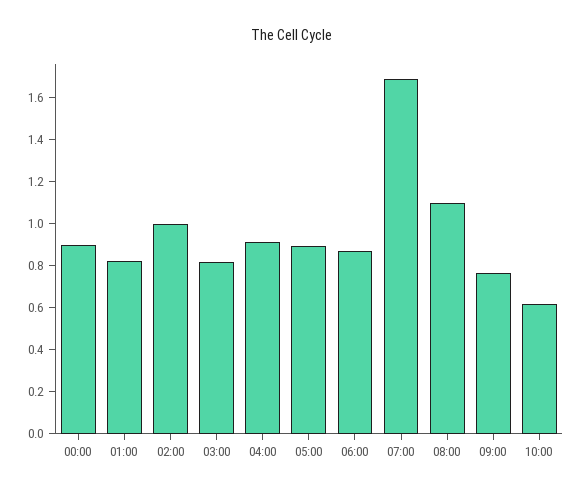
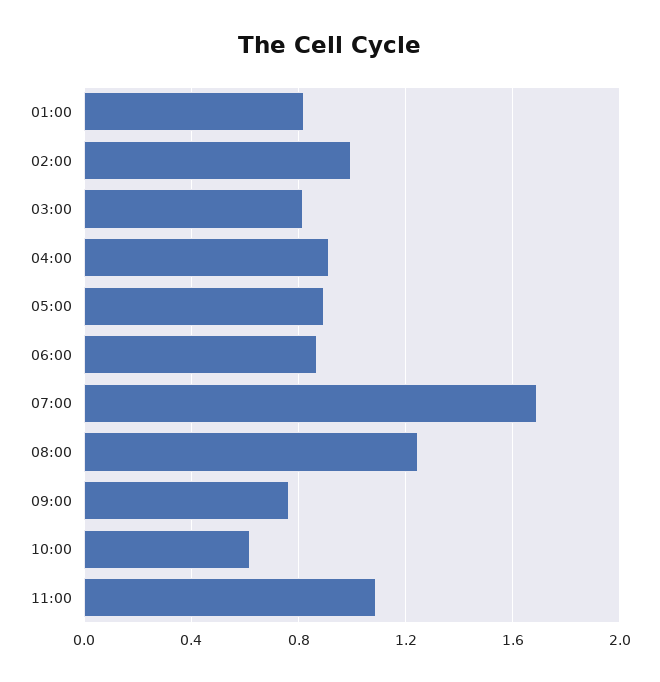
00:00: 0.9 -> none
08:00: 1.1 -> 1.25
11:00: none -> 1.1

